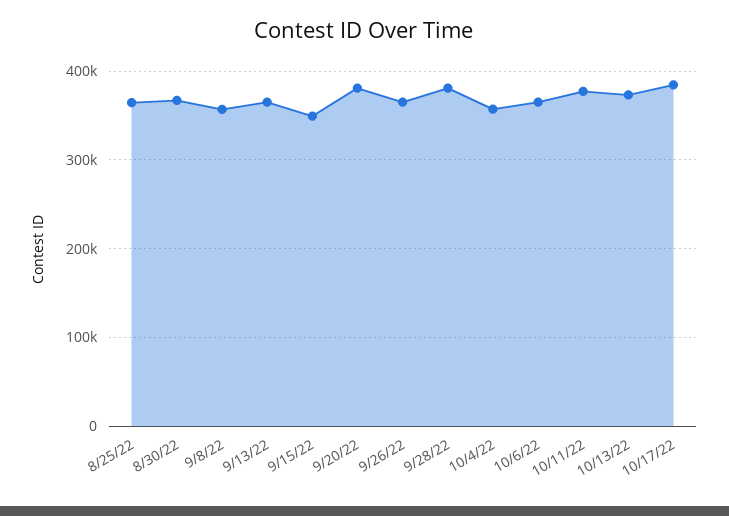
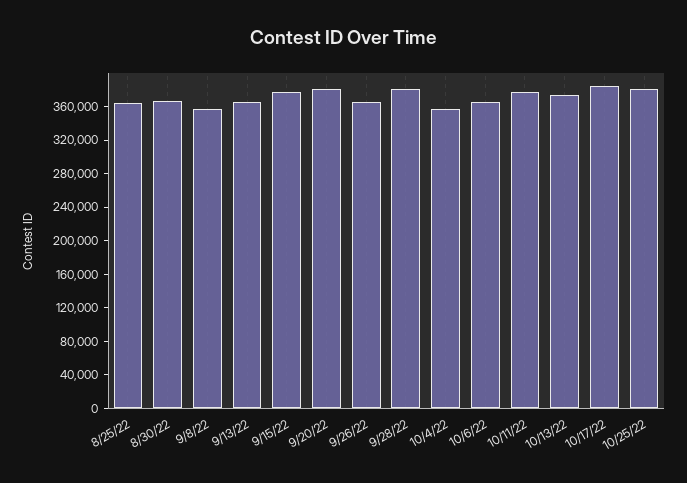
9/15/22: 350000 -> 380000
10/25/22: none -> 380000

